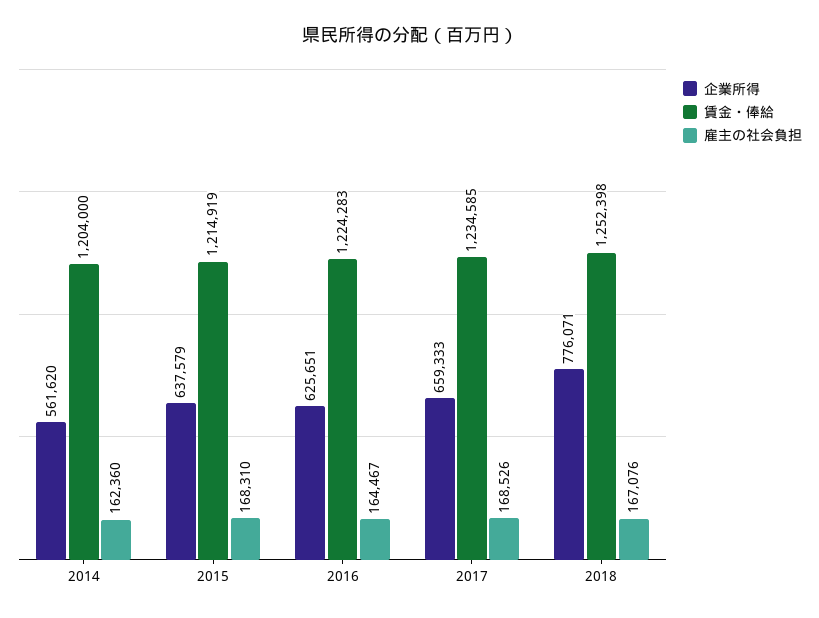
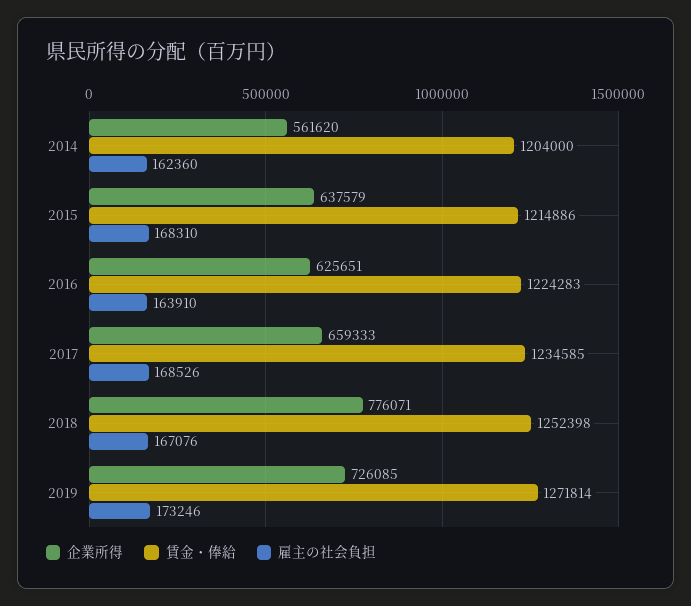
賃金・俸給, 2015: 1214919 -> 1214886
雇主の社会負担, 2016: 164467 -> 163910
企業所得, 2019: none -> 726085
賃金・俸給, 2019: none -> 1271814
雇主の社会負担, 2019: none -> 173246

